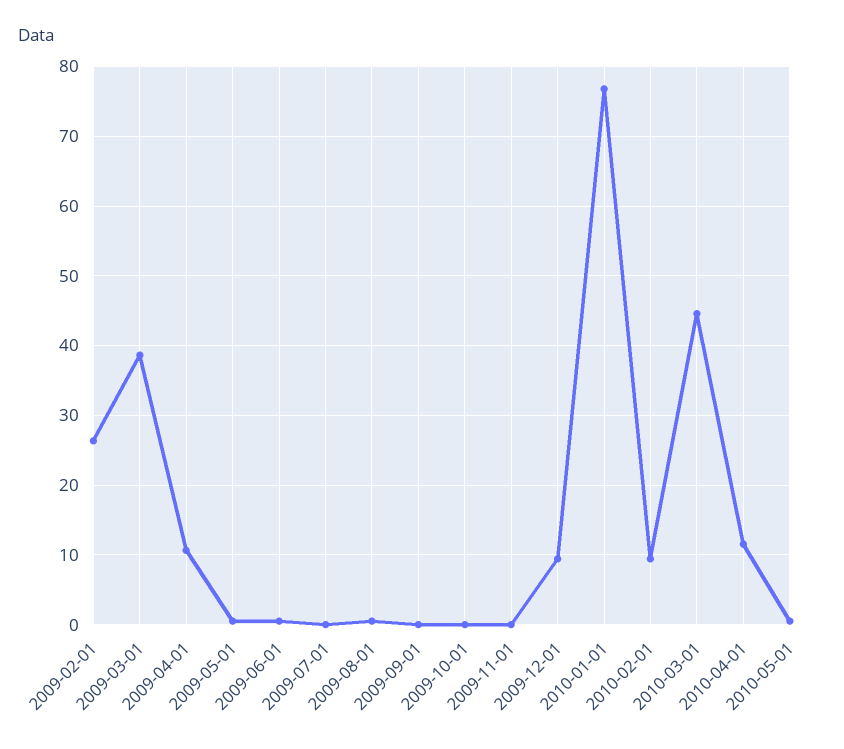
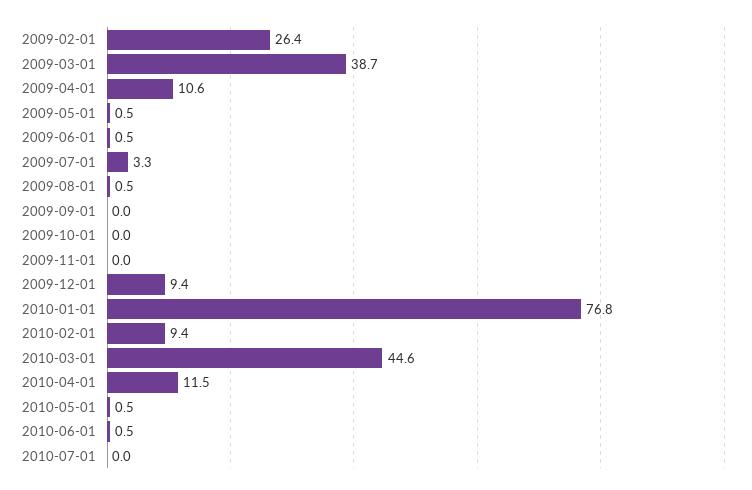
2009-07-01: 0 -> 3.3
2010-06-01: none -> 0.5
2010-07-01: none -> 0

